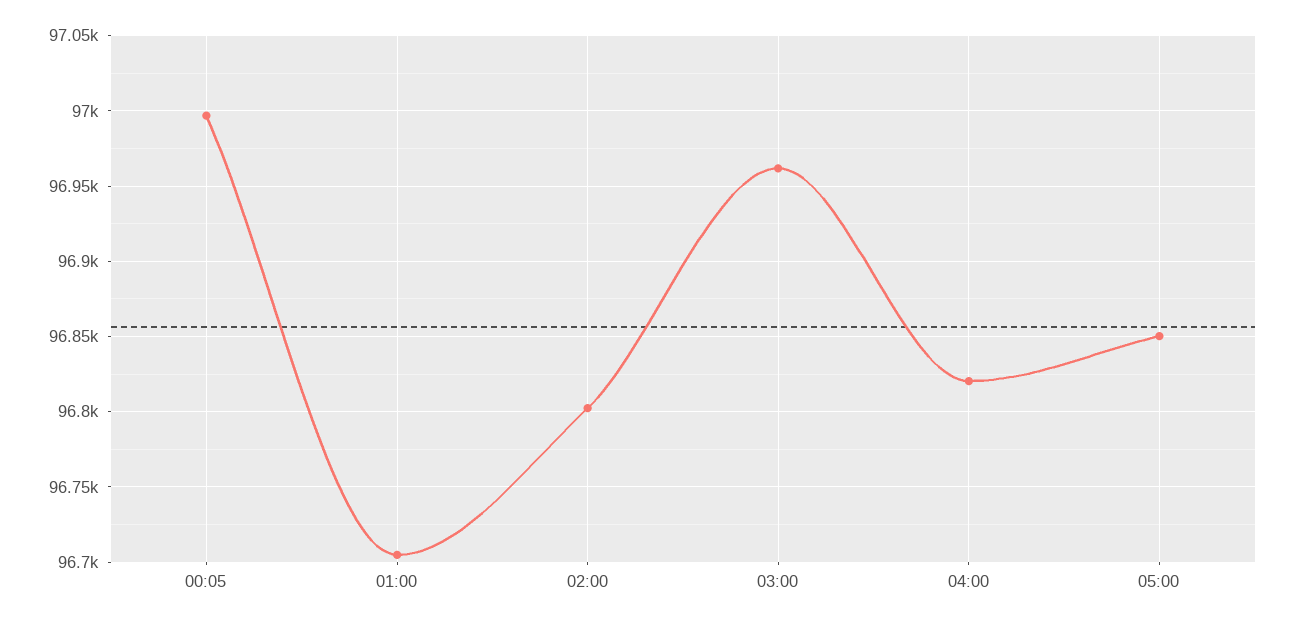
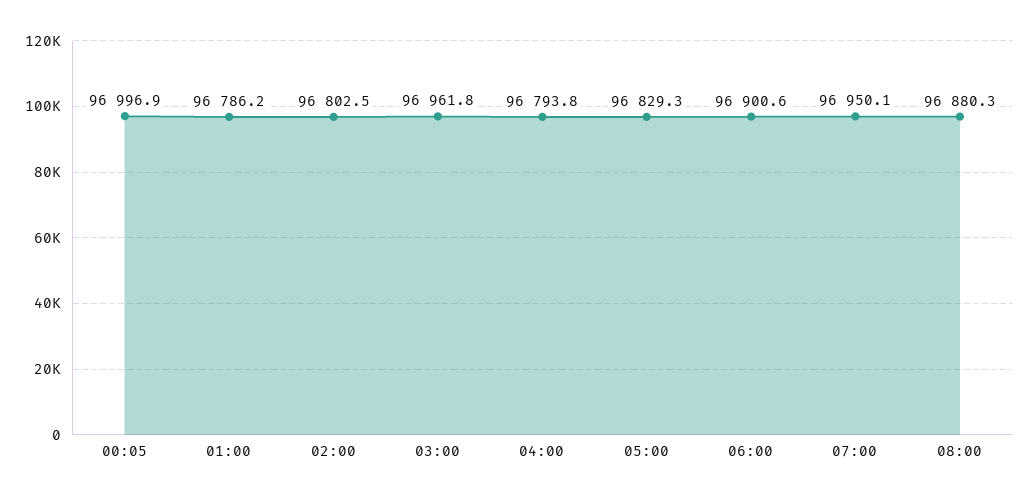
01:00: 96705 -> 96786.2
04:00: 96820 -> 96793.8
05:00: 96850 -> 96829.3
06:00: none -> 96900.6
07:00: none -> 96950.1
08:00: none -> 96880.3

